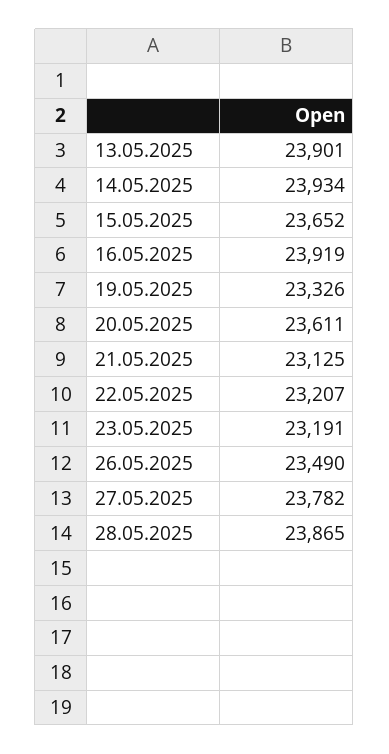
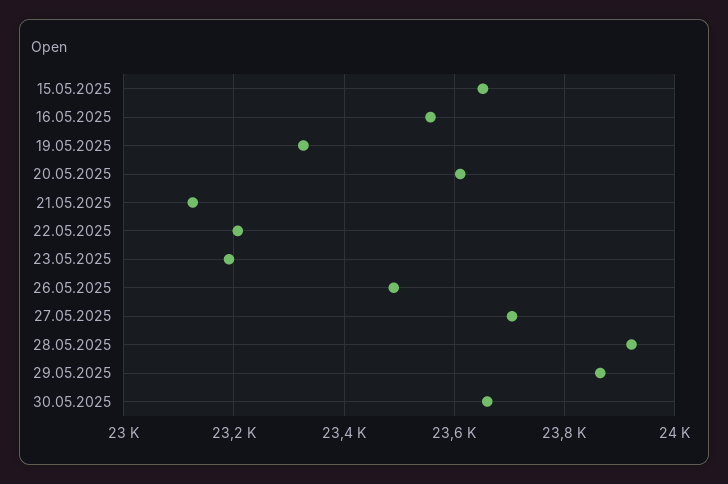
13.05.2025: 23901 -> none
14.05.2025: 23934 -> none
16.05.2025: 23919 -> 23560
27.05.2025: 23782 -> 23700
28.05.2025: 23865 -> 23920
29.05.2025: none -> 23860
30.05.2025: none -> 23660

